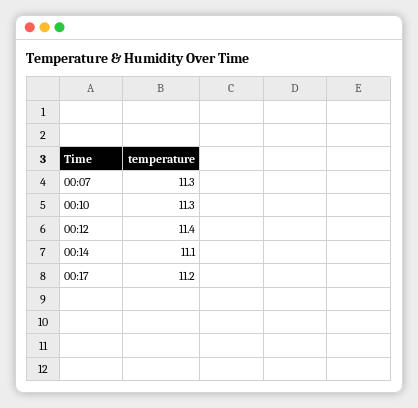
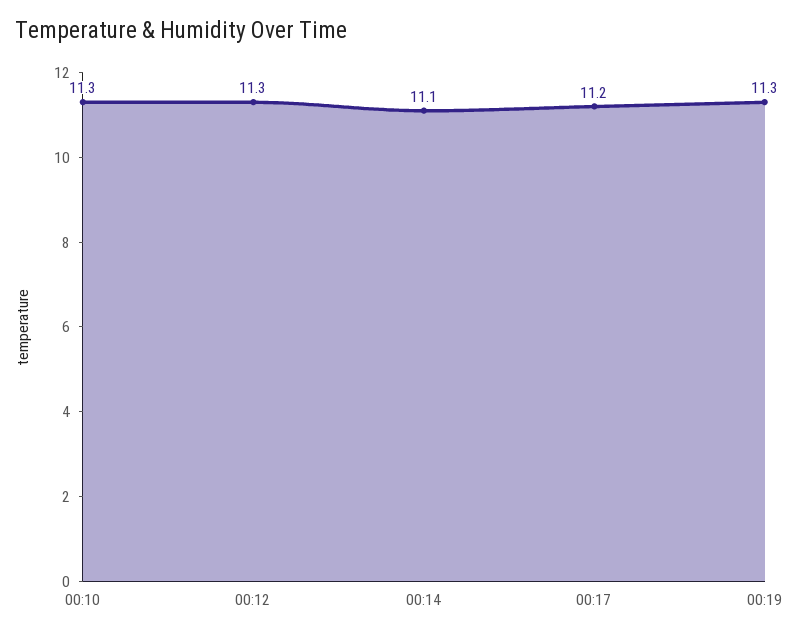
00:07: 11.3 -> none
00:12: 11.4 -> 11.3
00:19: none -> 11.3

